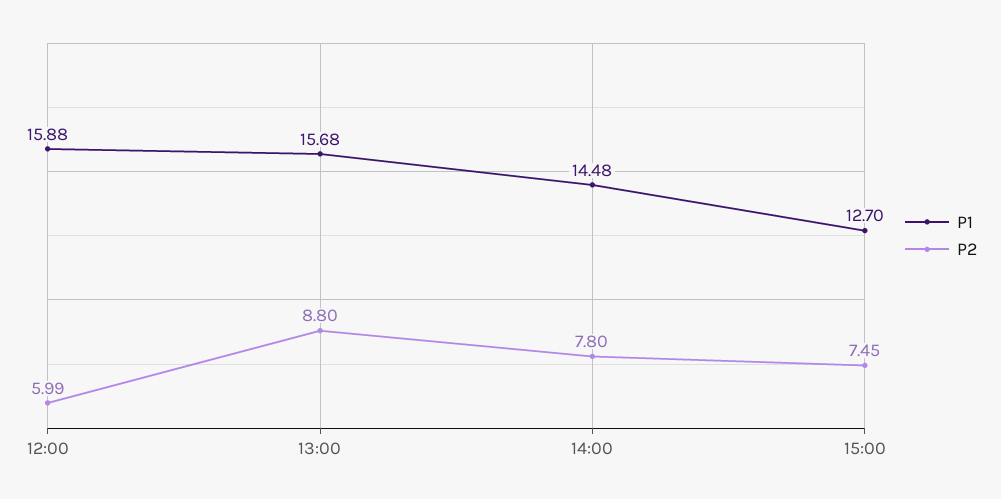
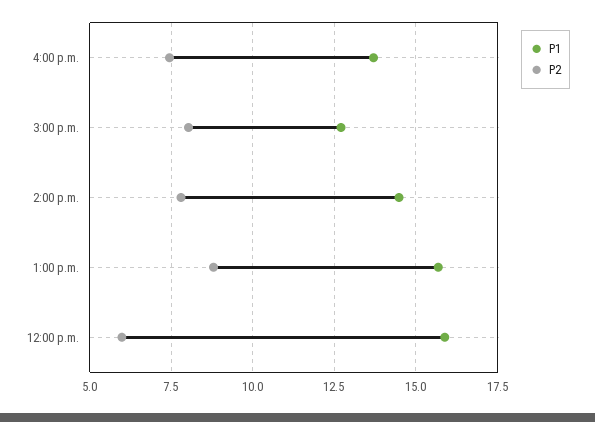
P2, 15:00: 7.45 -> 8
P1, 4:00 p.m.: none -> 13.75
P2, 4:00 p.m.: none -> 7.5

